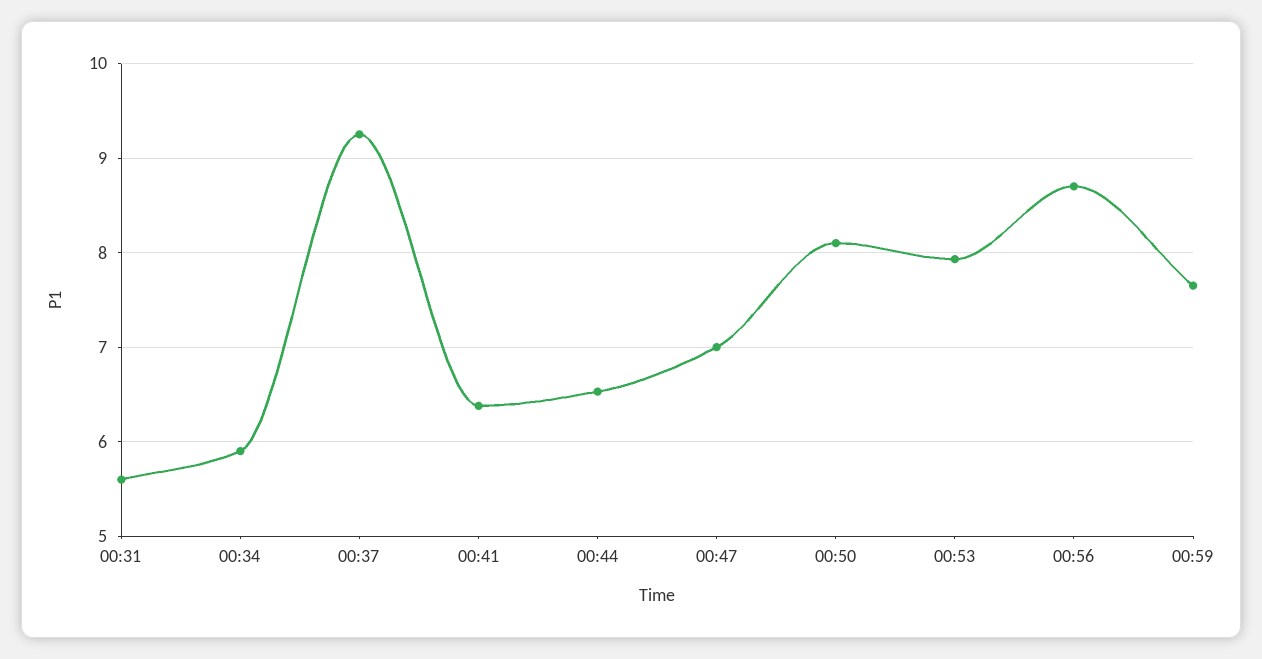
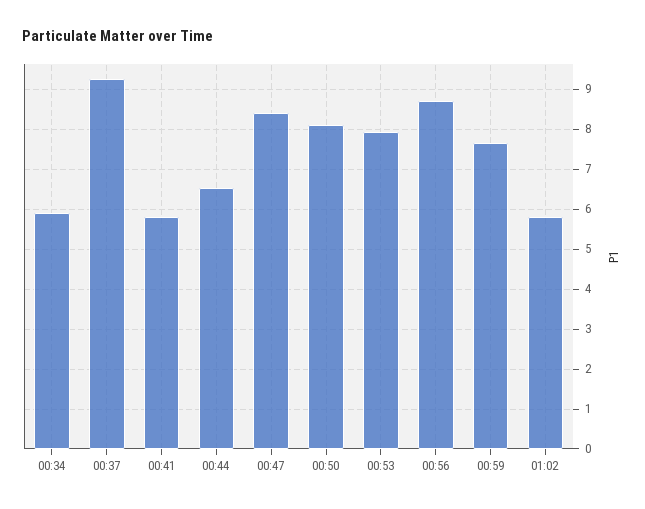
00:31: 5.6 -> none
00:41: 6.4 -> 5.8
00:47: 7 -> 8.4
01:02: none -> 5.8

